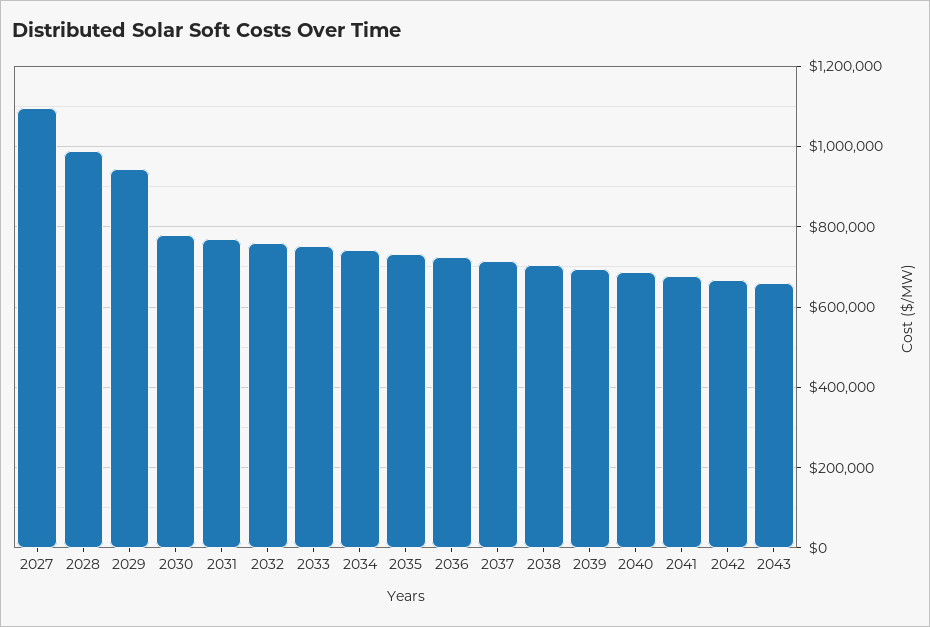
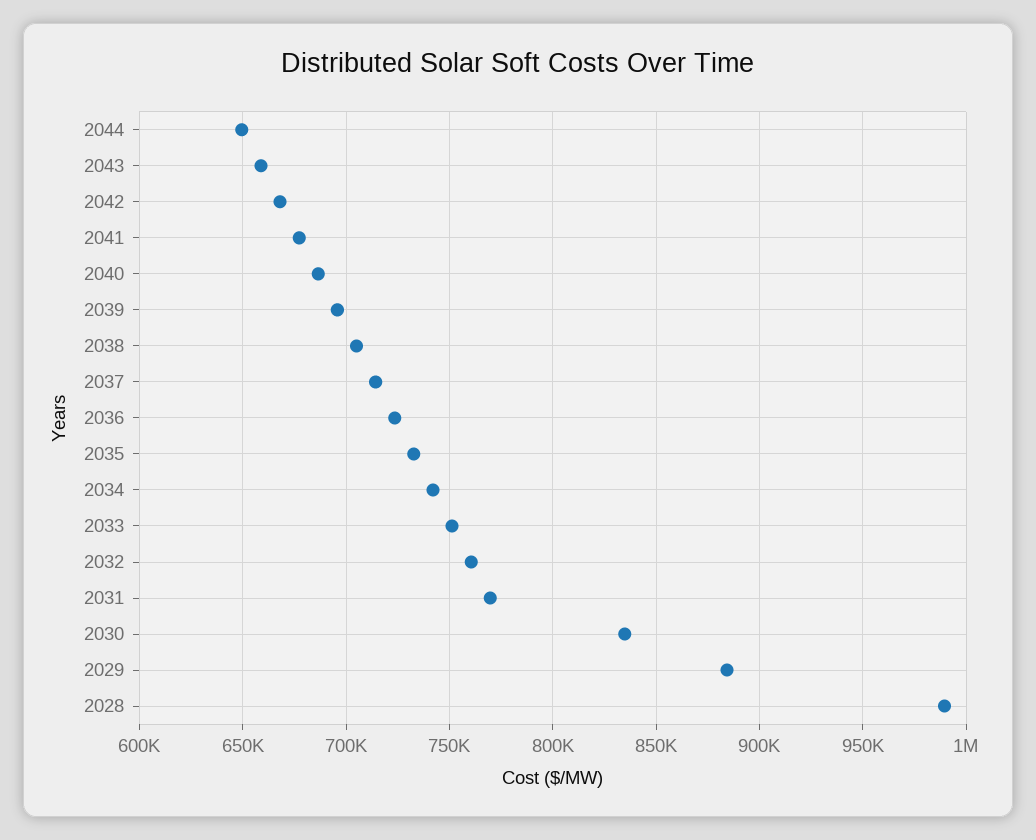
2027: 1100000 -> none
2029: 940000 -> 885000
2030: 780000 -> 835000
2044: none -> 650000

